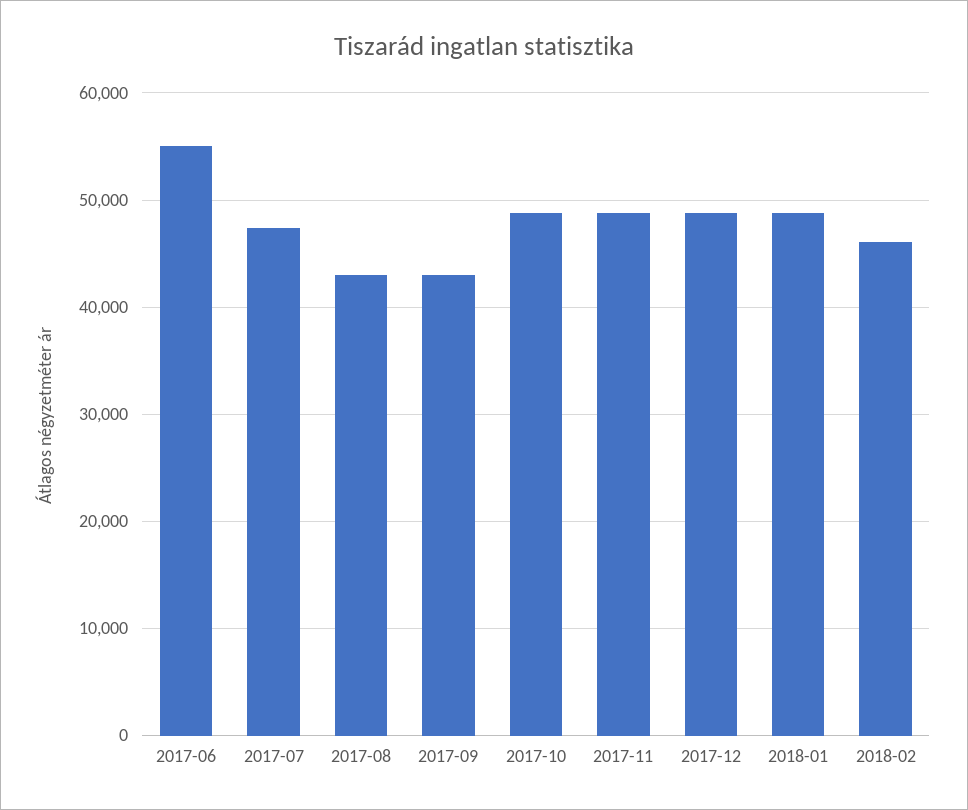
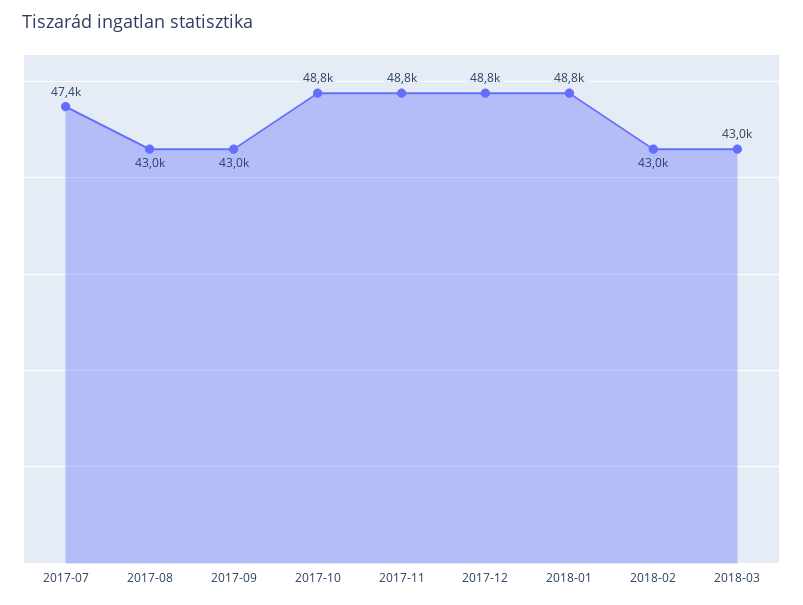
2017-06: 55000 -> none
2018-02: 46000 -> 43000
2018-03: none -> 43000

